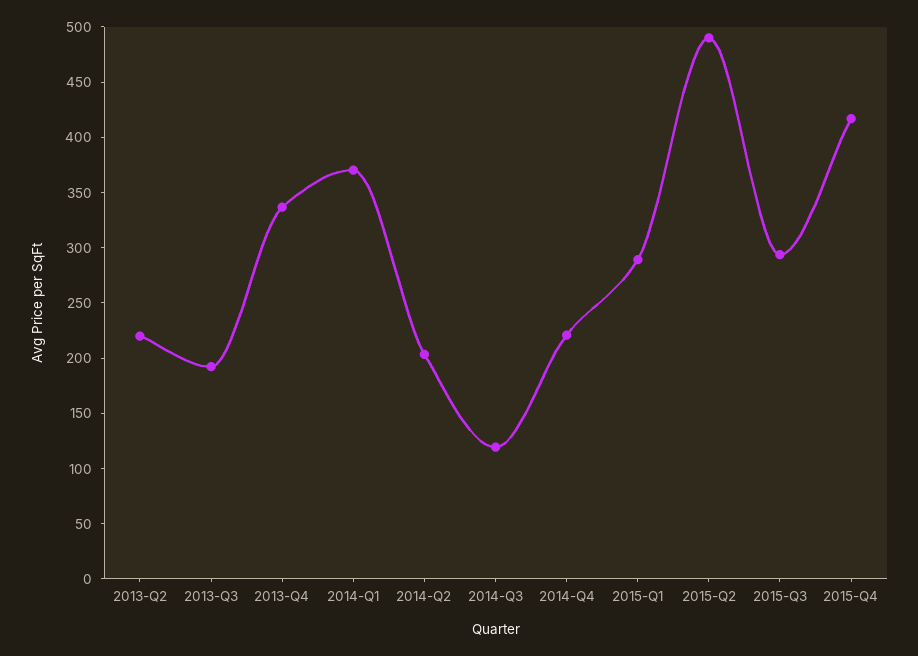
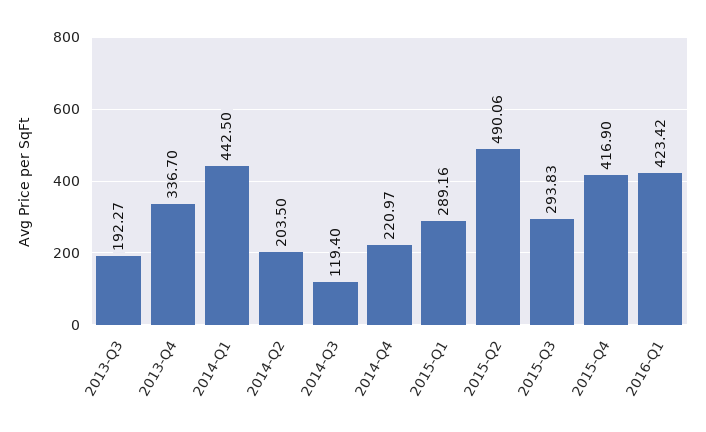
2013-Q2: 220 -> none
2014-Q1: 370 -> 442.5
2016-Q1: none -> 423.42

